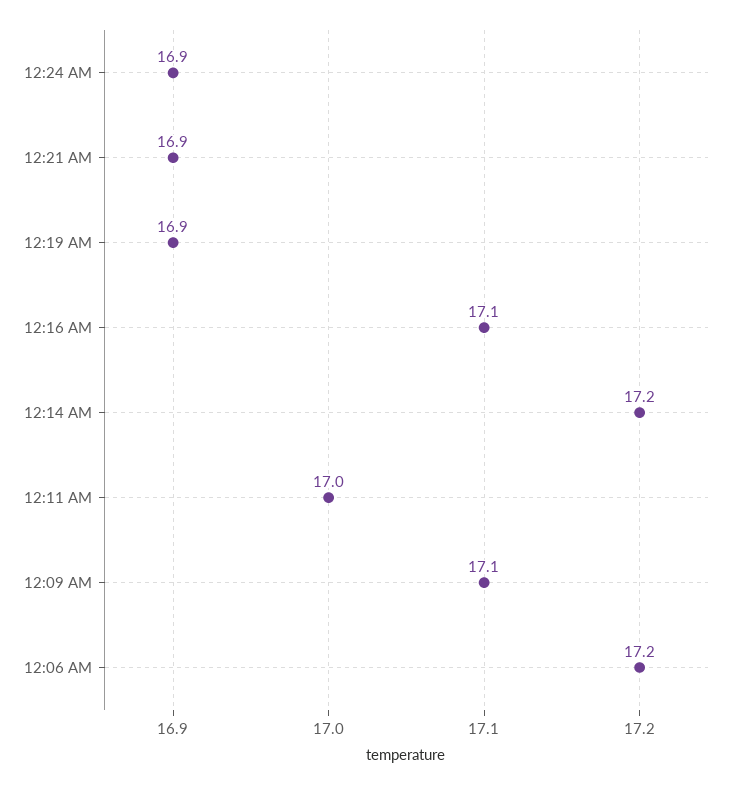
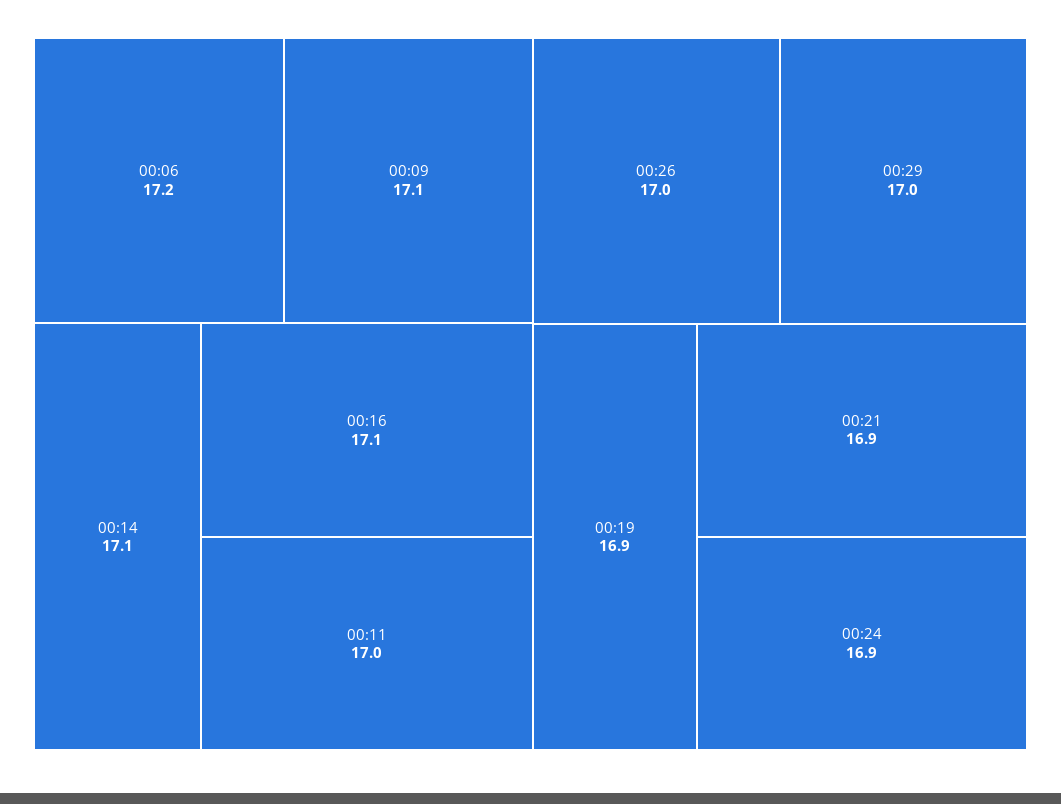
12:14 AM: 17.2 -> 17.1
00:26: none -> 17
00:29: none -> 17

